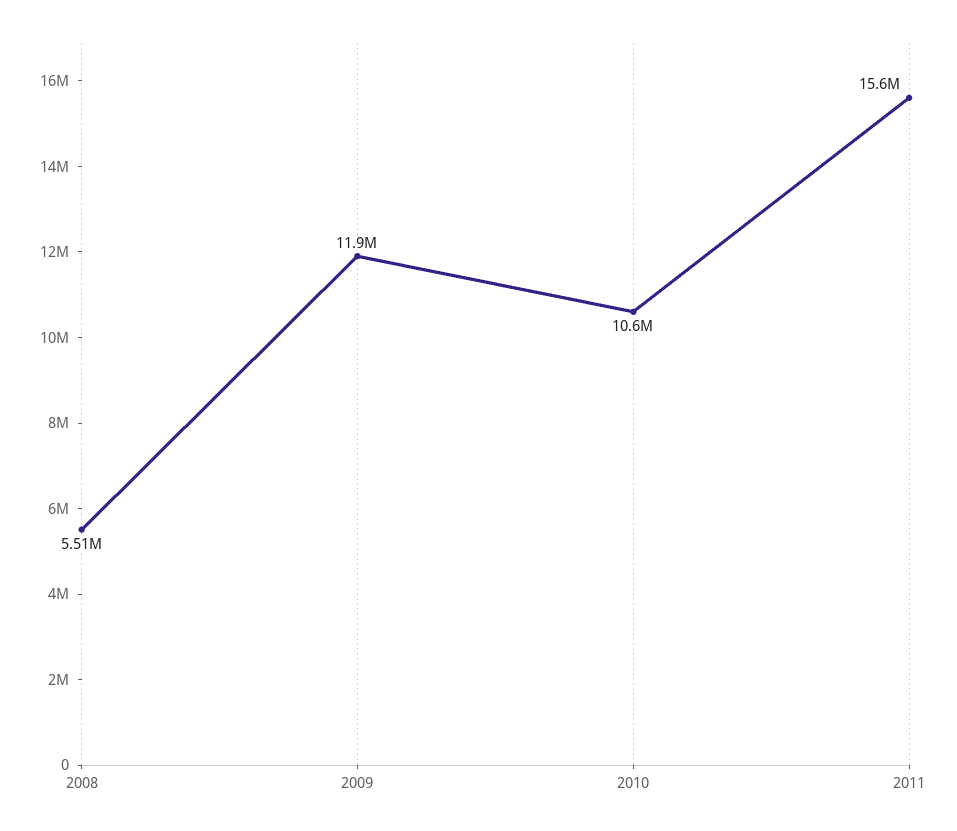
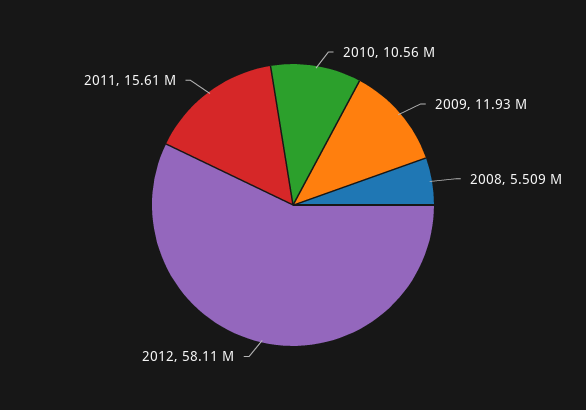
2012: none -> 58110000

